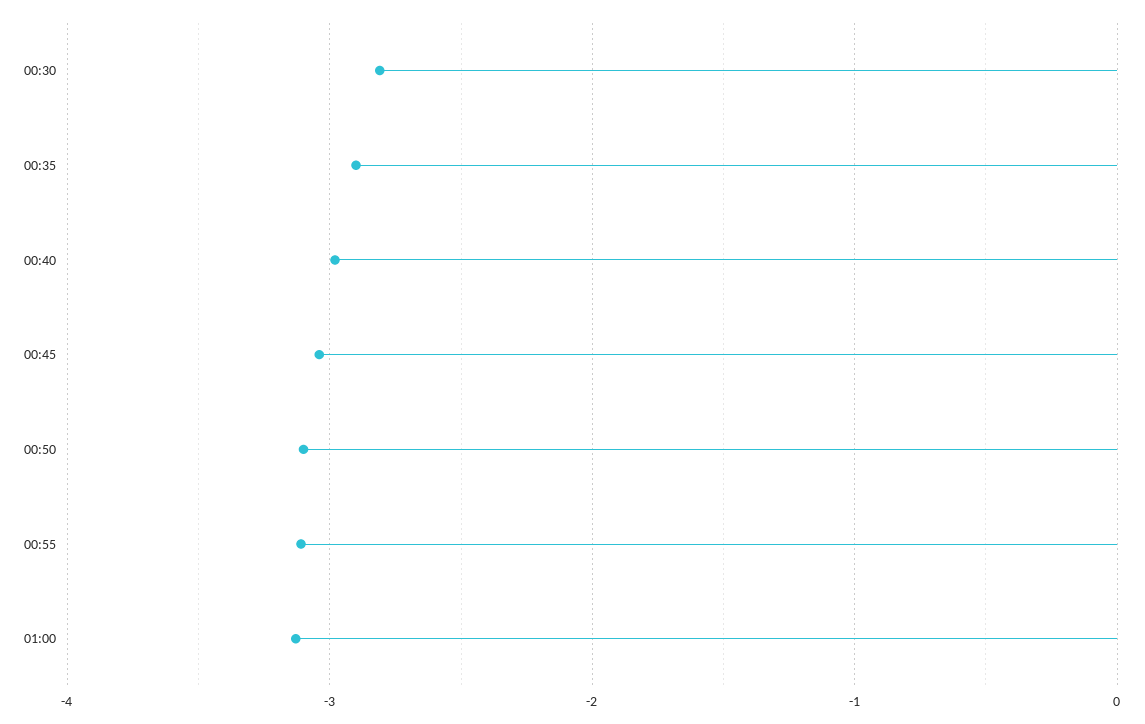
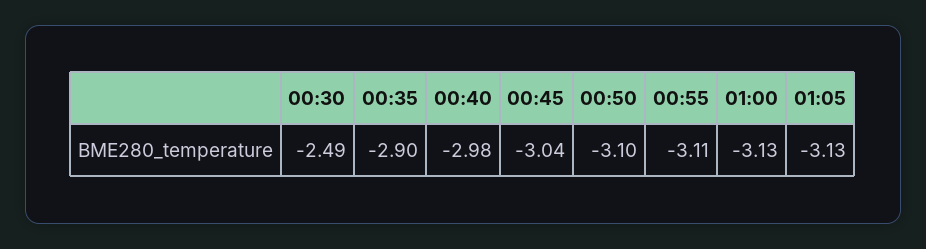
00:30: -2.8 -> -2.49
01:05: none -> -3.13

